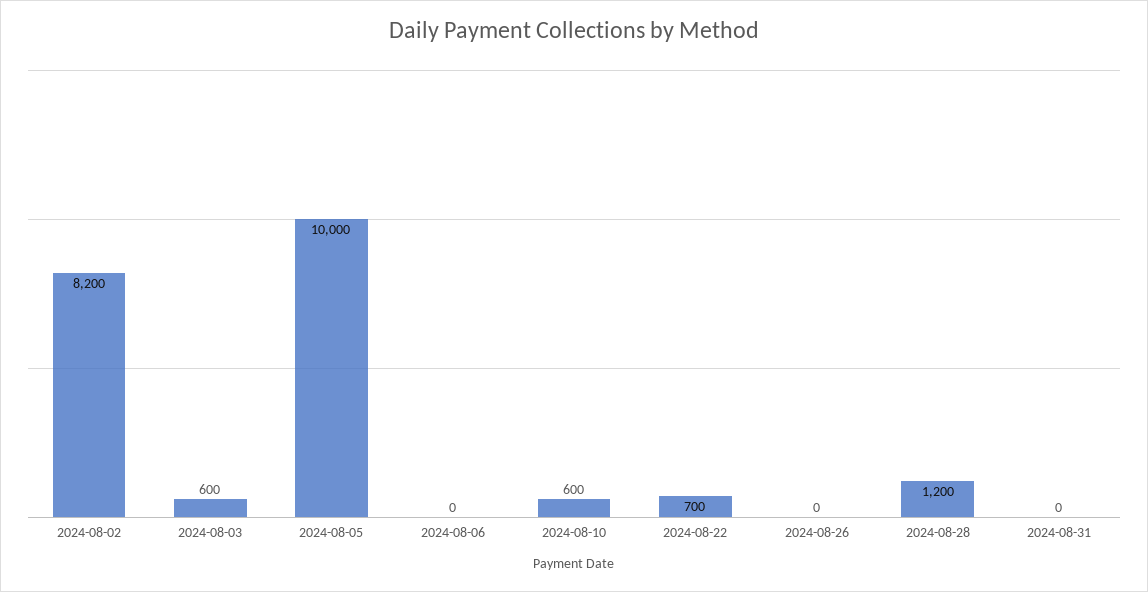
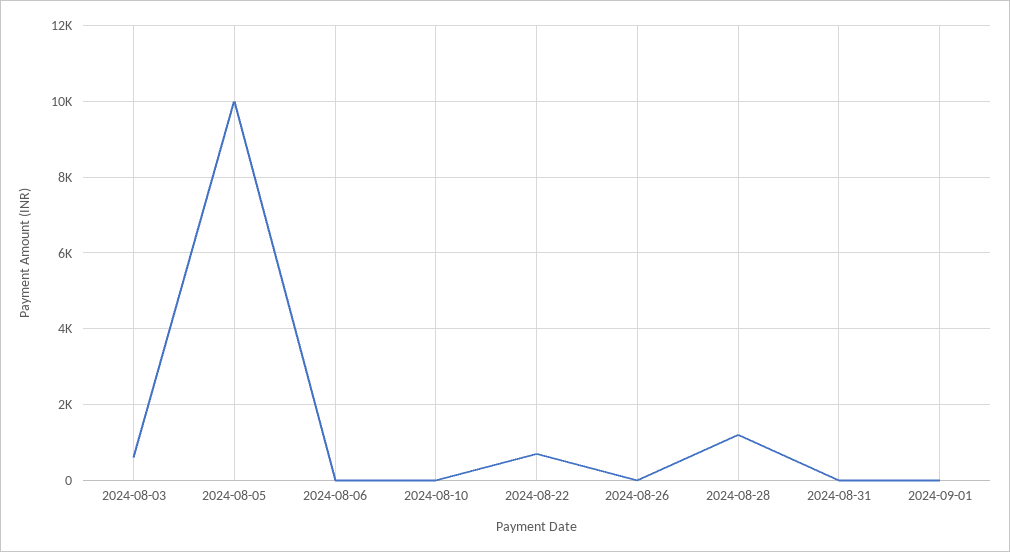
2024-08-02: 8200 -> none
2024-08-10: 600 -> 0
2024-09-01: none -> 0

